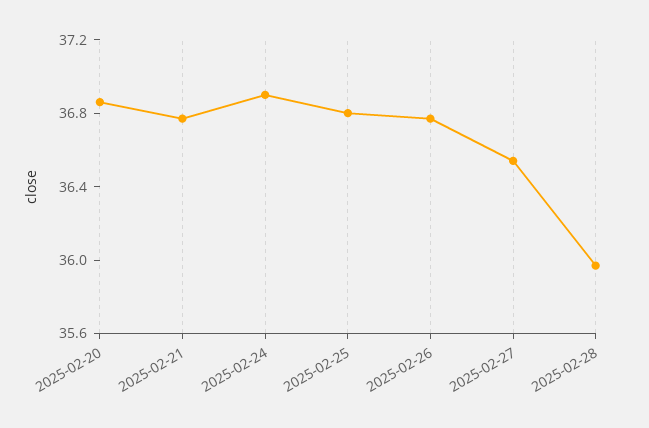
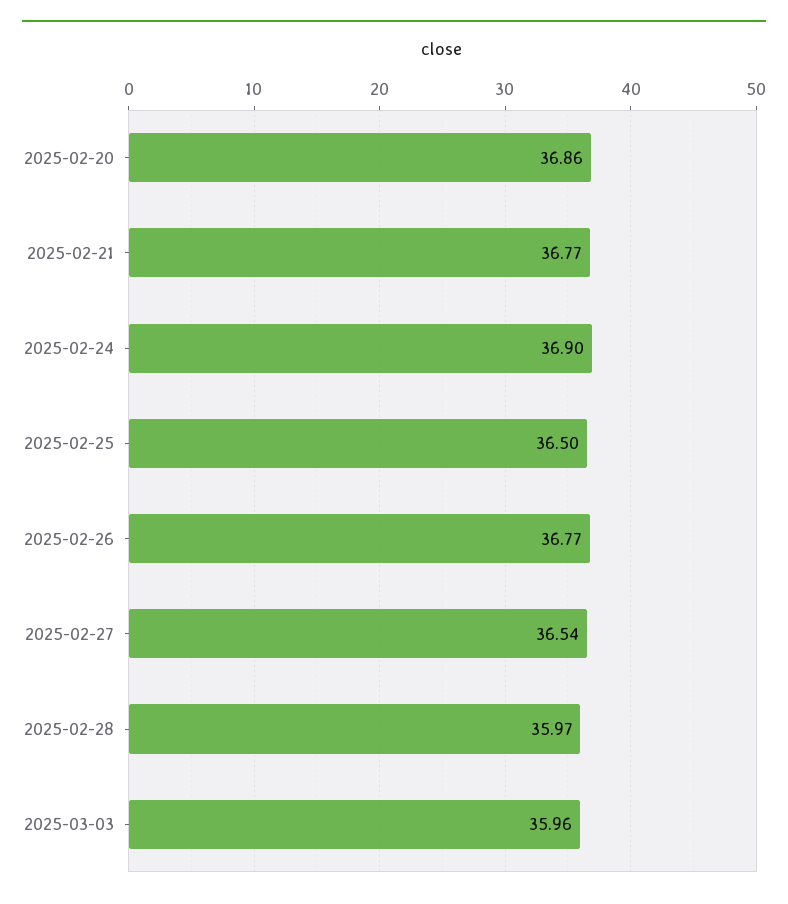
2025-02-25: 36.8 -> 36.5
2025-03-03: none -> 35.96

